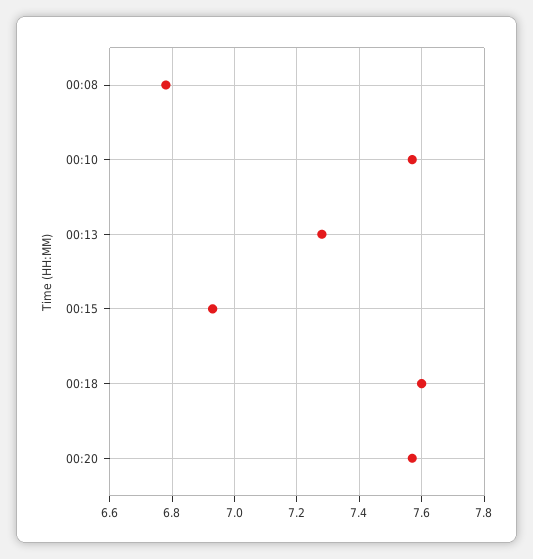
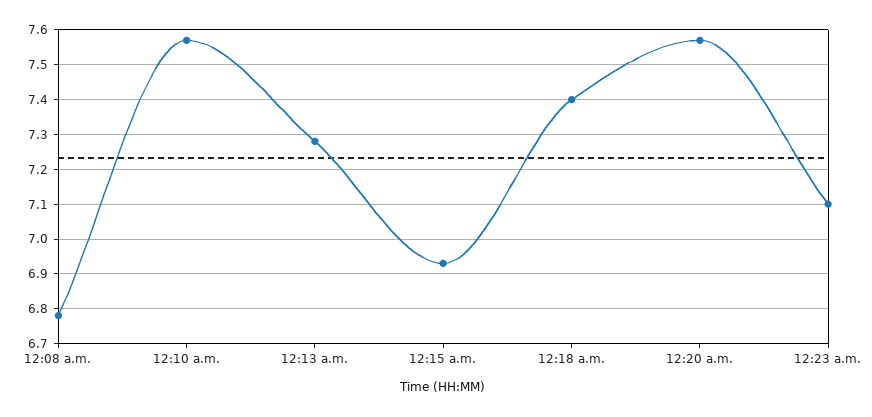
00:18: 7.6 -> 7.4
12:23 a.m.: none -> 7.1

